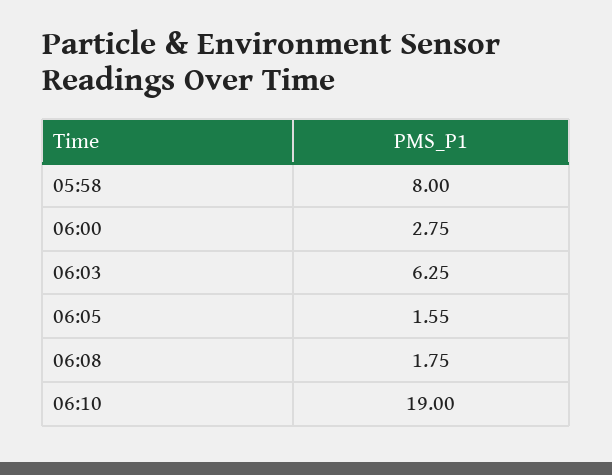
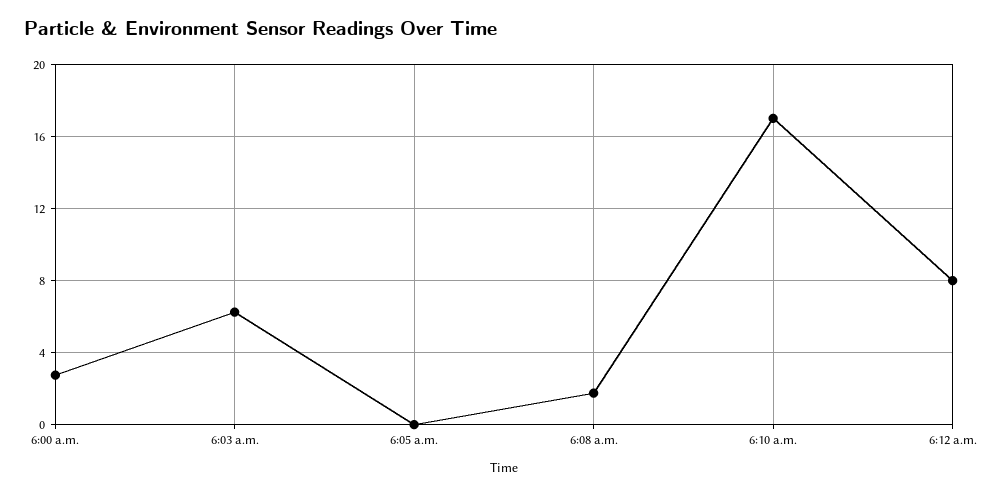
05:58: 8 -> none
06:05: 1.55 -> 0
06:10: 19 -> 17
6:12 a.m.: none -> 8

